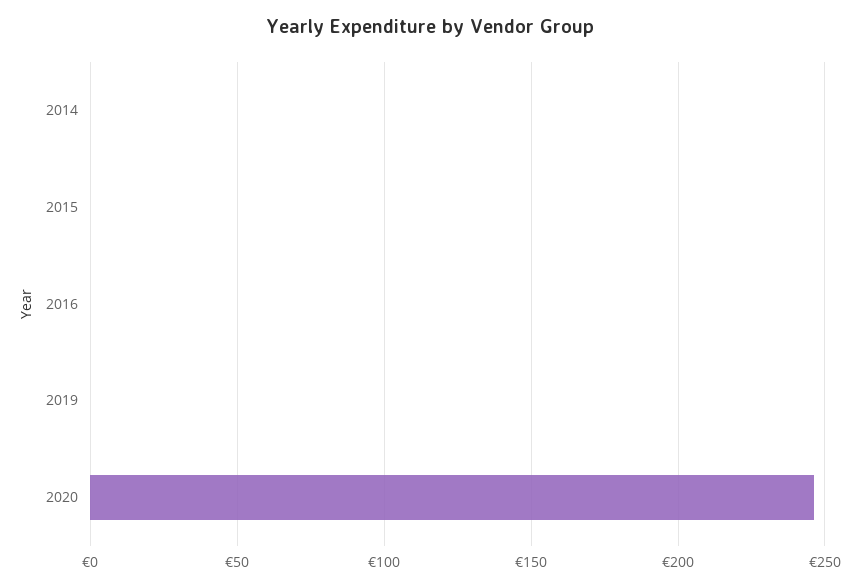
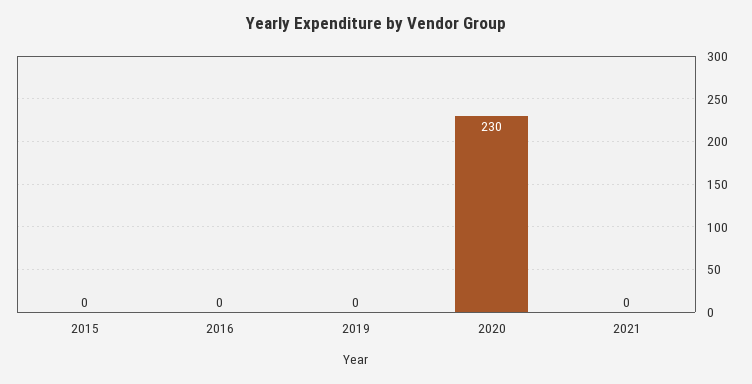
2014: 0 -> none
2020: 245 -> 230
2021: none -> 0

